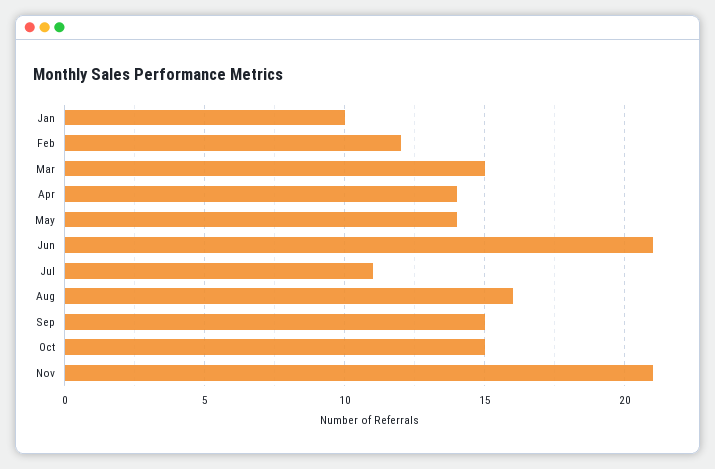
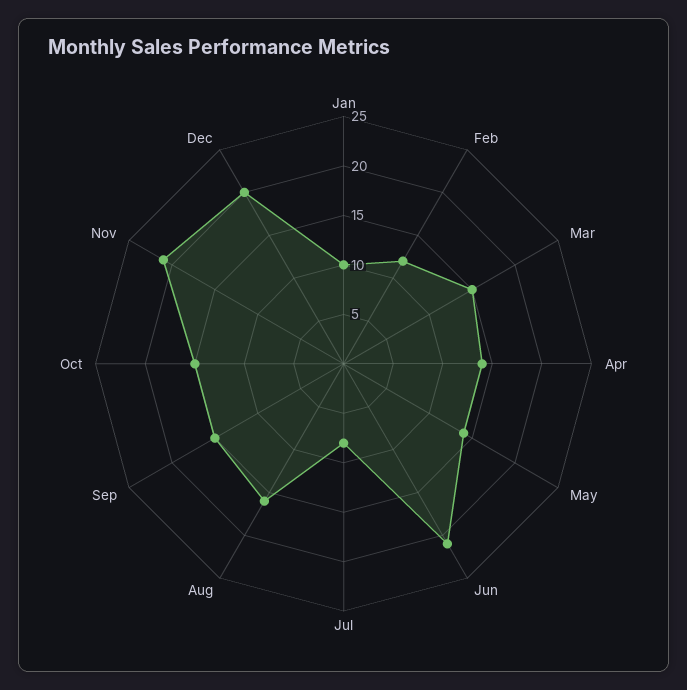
Jul: 11 -> 8
Dec: none -> 20

